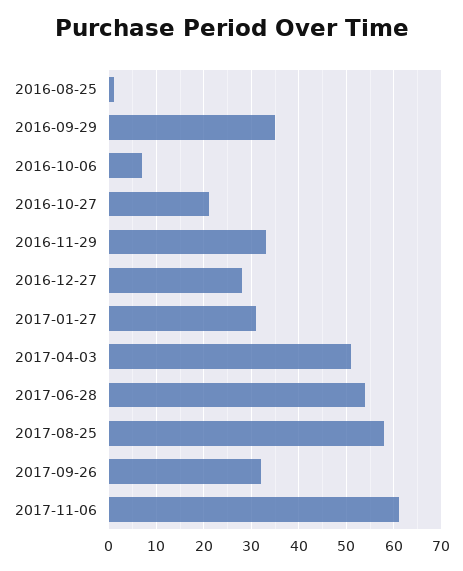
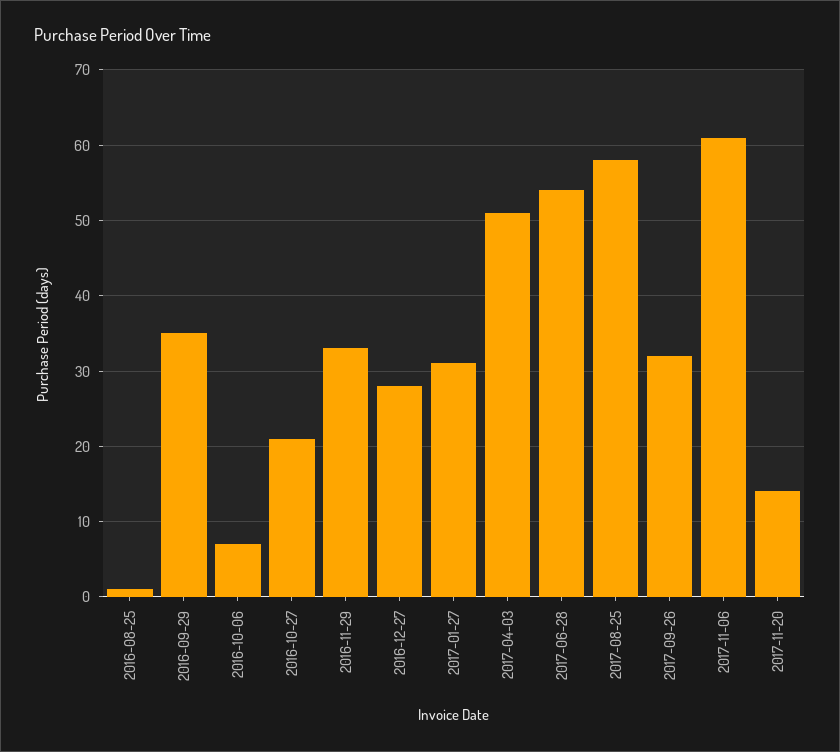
2017-11-20: none -> 14

